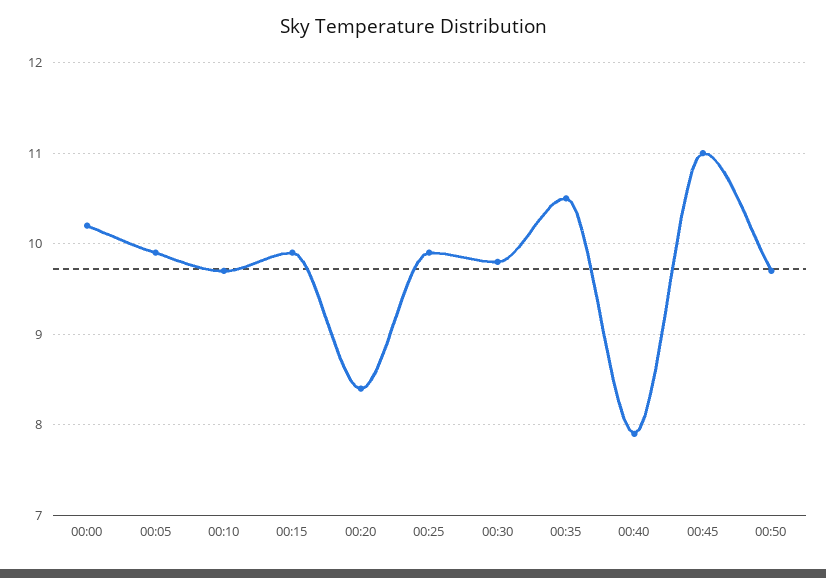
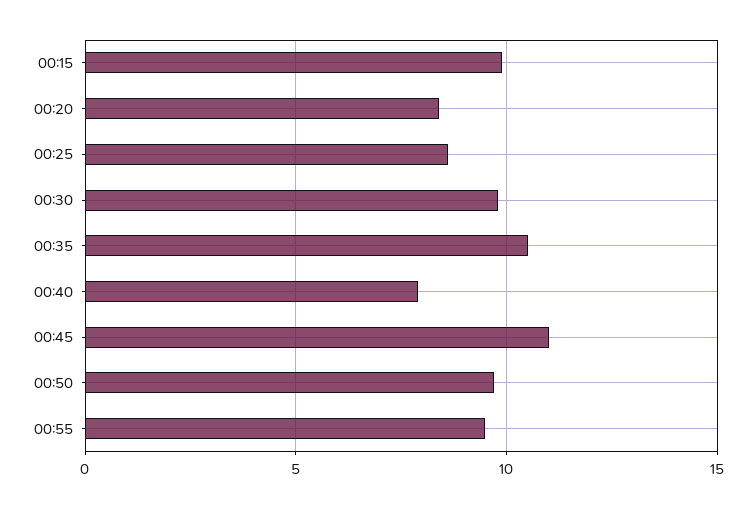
00:00: 10.2 -> none
00:05: 9.9 -> none
00:10: 9.7 -> none
00:25: 9.9 -> 8.5
00:55: none -> 9.5

